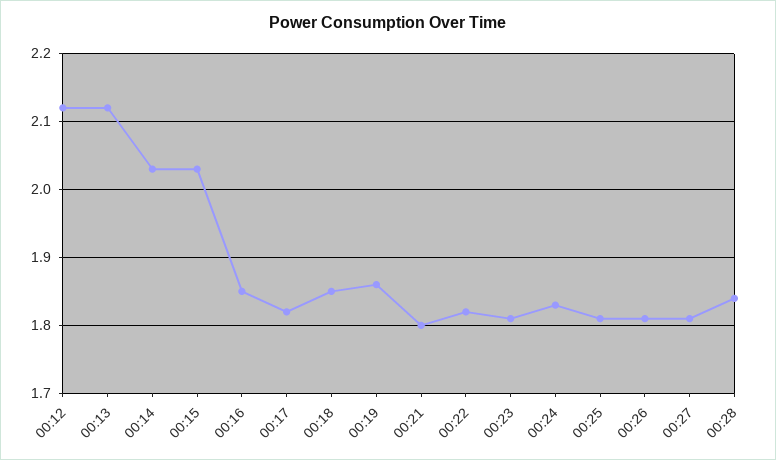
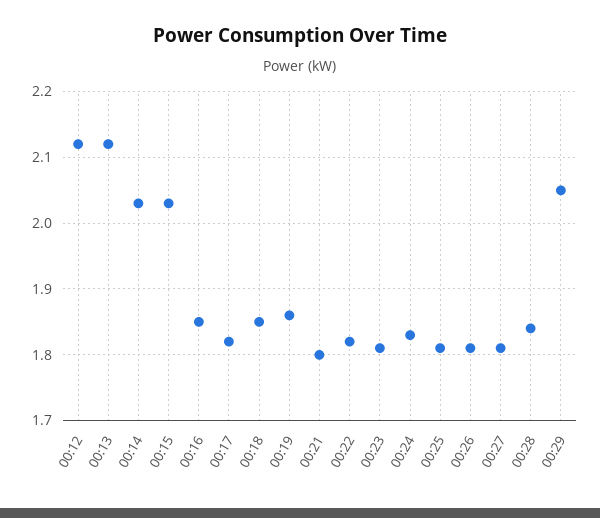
00:29: none -> 2.05

